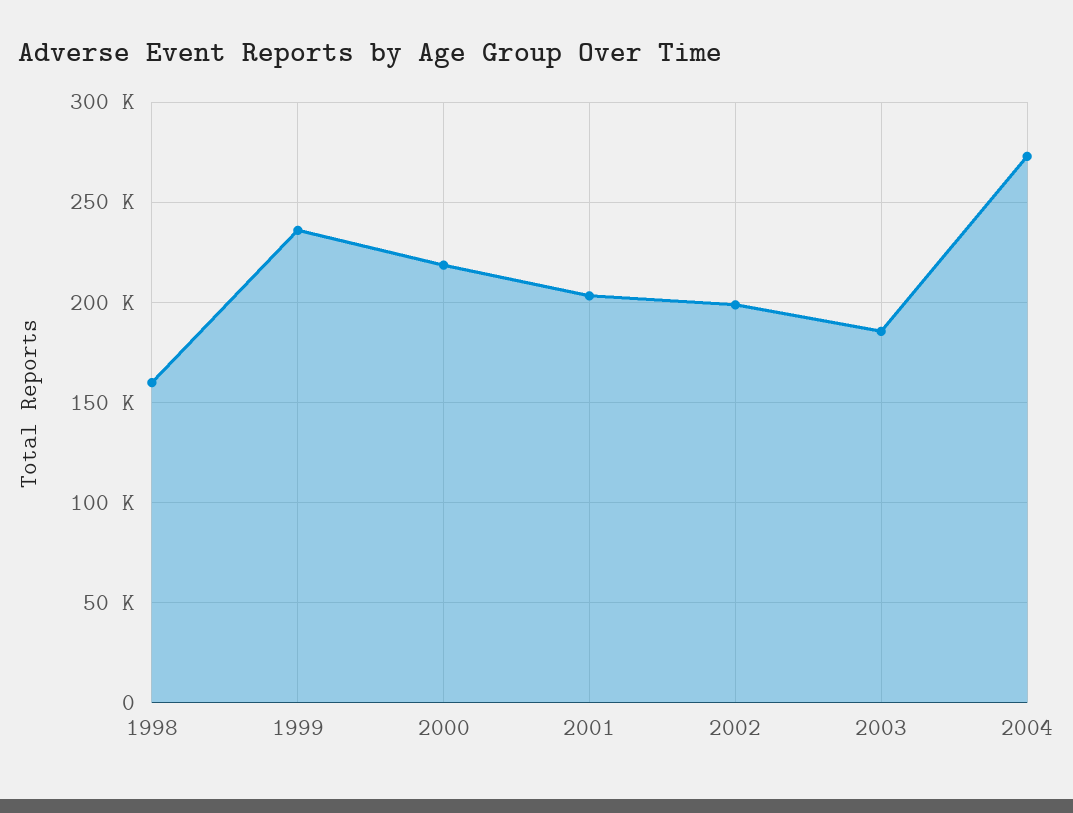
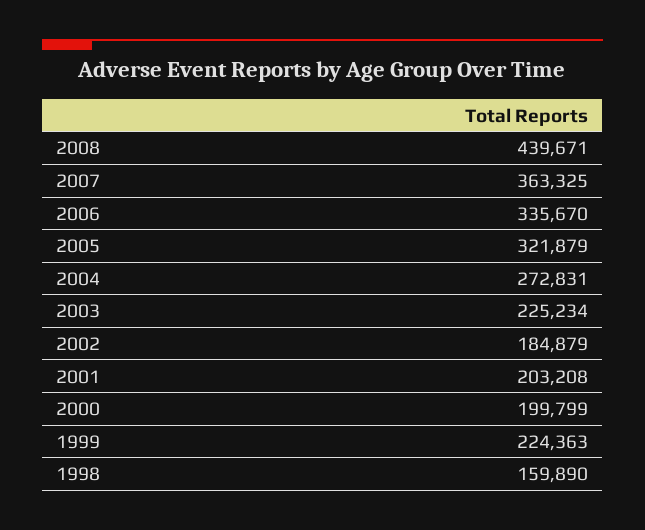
1999: 235000 -> 224363
2000: 220000 -> 199799
2002: 200000 -> 184879
2003: 185000 -> 225234
2008: none -> 439671
2007: none -> 363325
2006: none -> 335670
2005: none -> 321879

